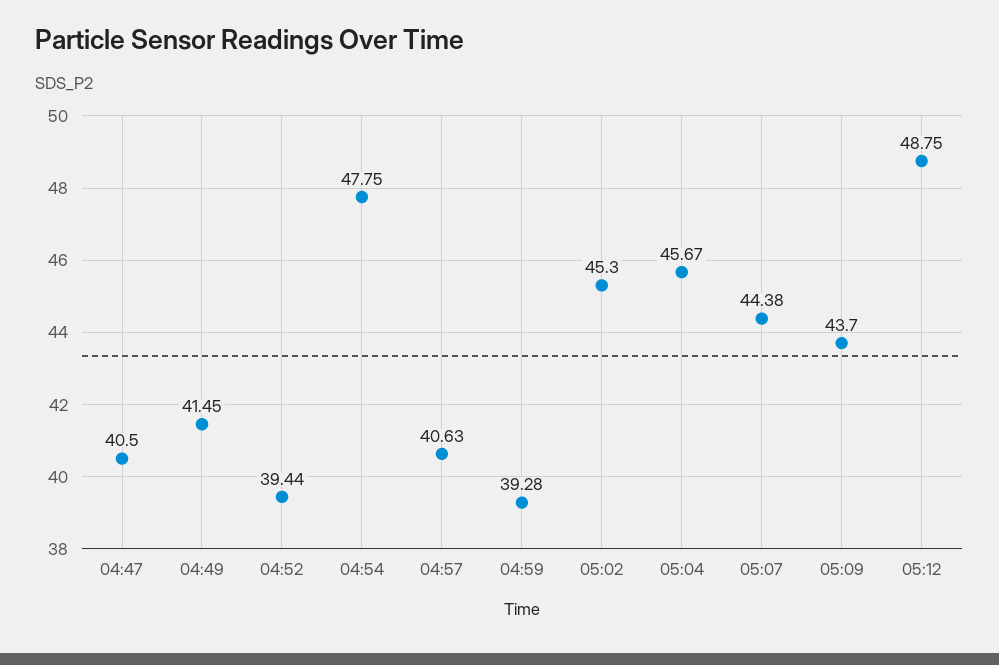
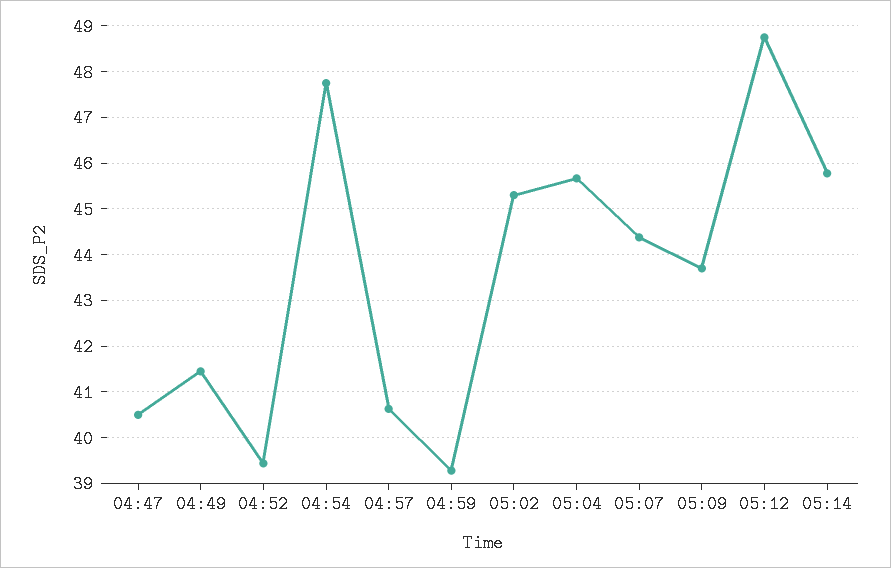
05:14: none -> 45.8

